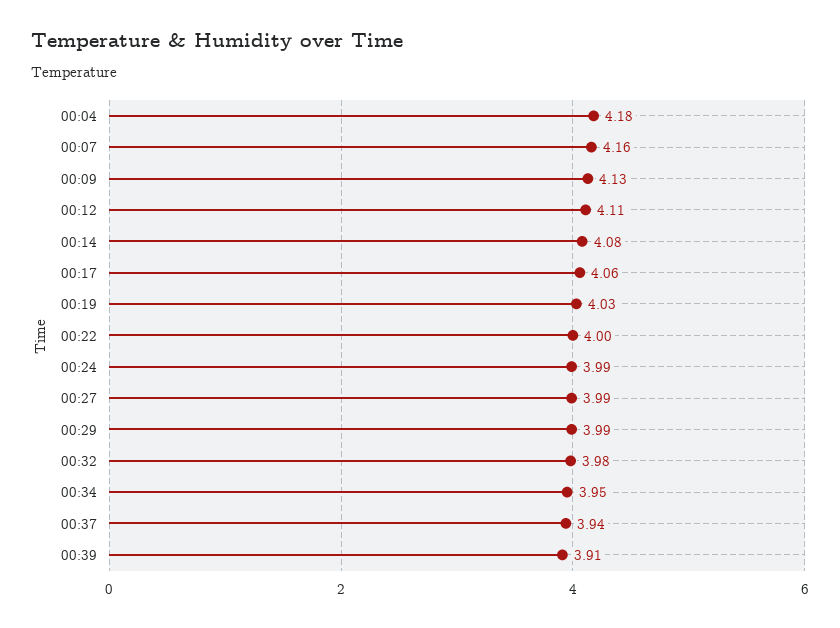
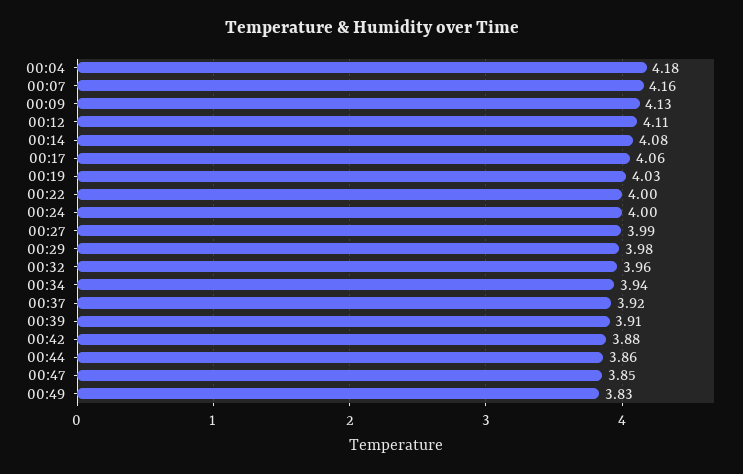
00:24: 3.99 -> 4
00:29: 3.99 -> 3.98
00:32: 3.98 -> 3.96
00:34: 3.95 -> 3.94
00:37: 3.94 -> 3.92
00:42: none -> 3.88
00:44: none -> 3.86
00:47: none -> 3.85
00:49: none -> 3.83

